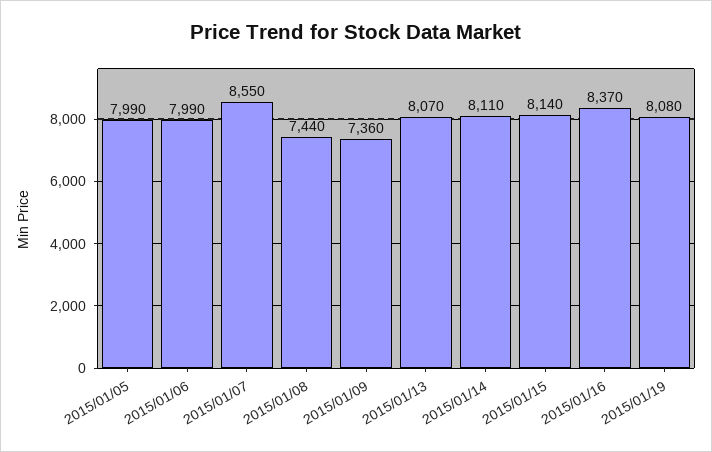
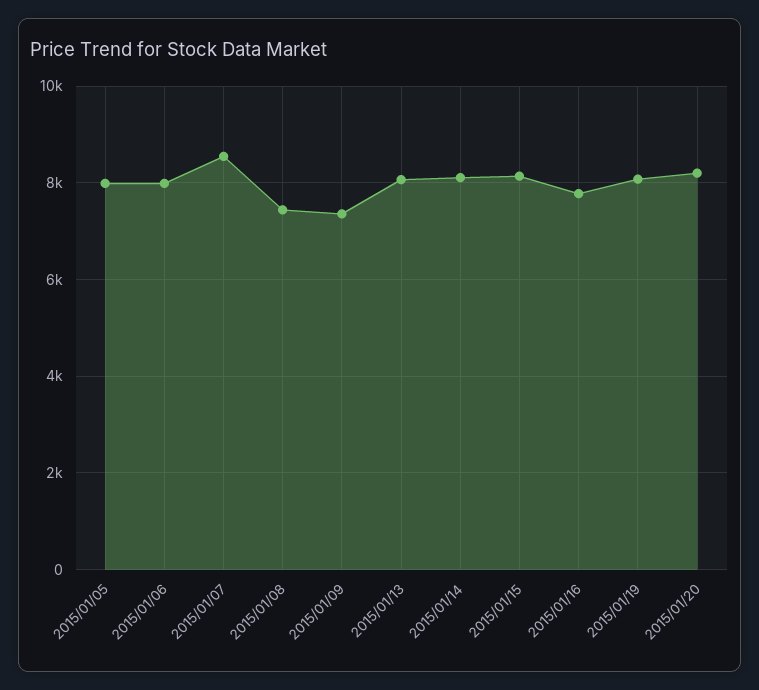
2015/01/16: 8370 -> 7800
2015/01/20: none -> 8200

